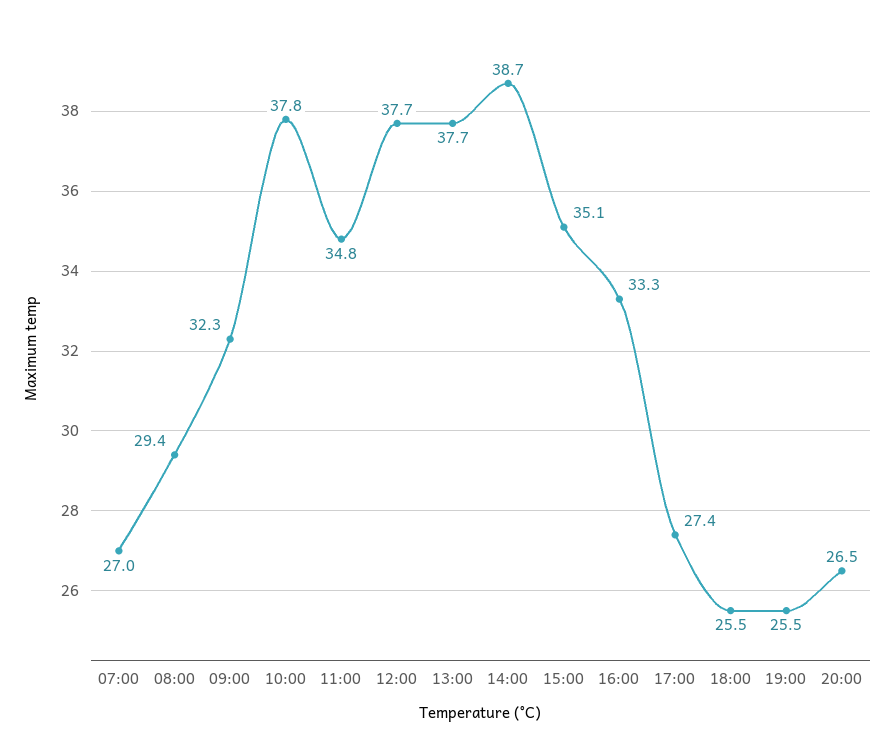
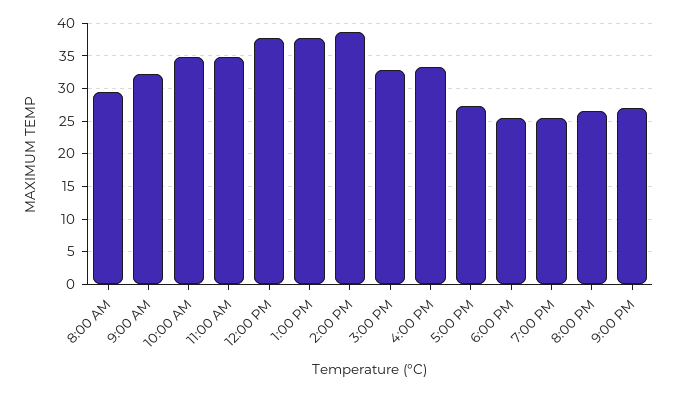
07:00: 27 -> none
10:00: 37.8 -> 35
15:00: 35.1 -> 33
9:00 PM: none -> 27

